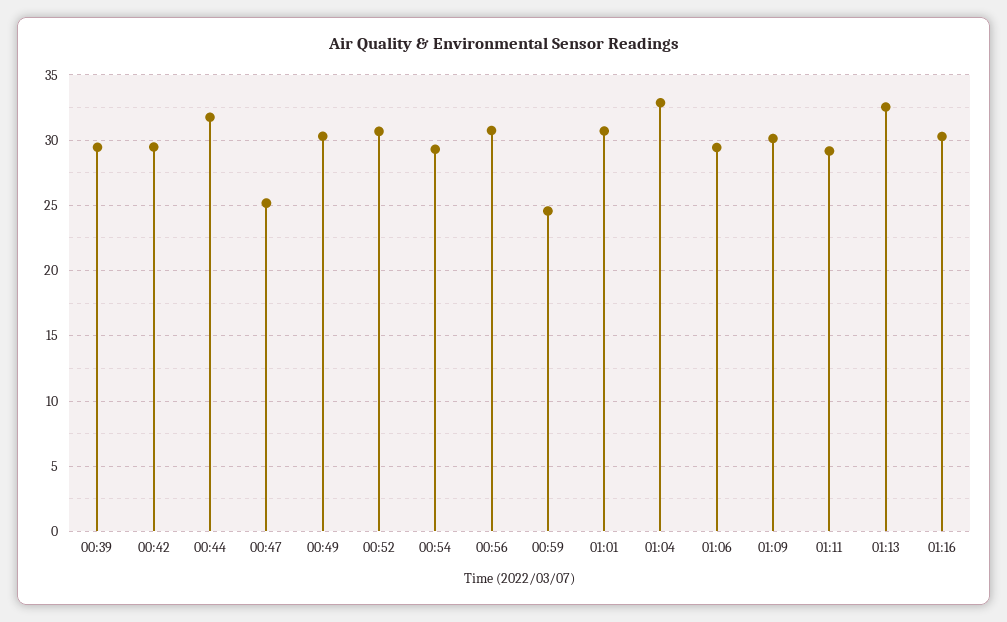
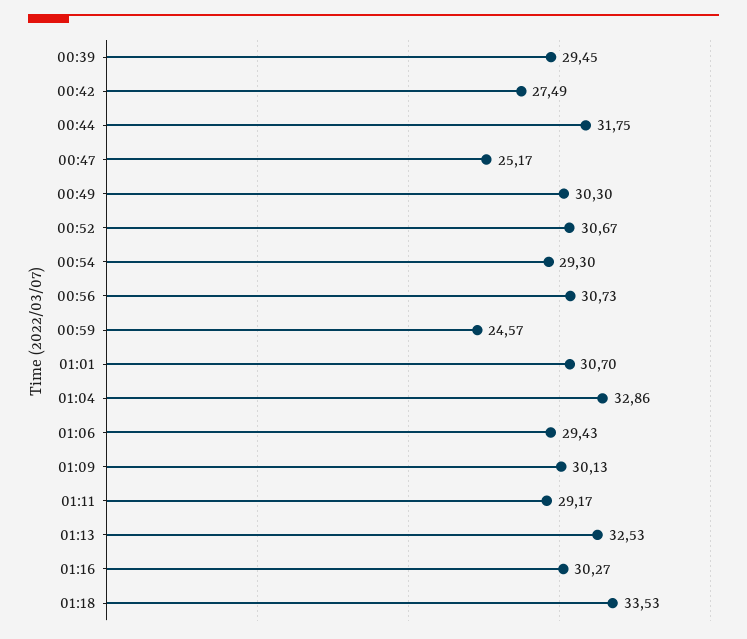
00:42: 29.5 -> 27.49
01:18: none -> 33.53

